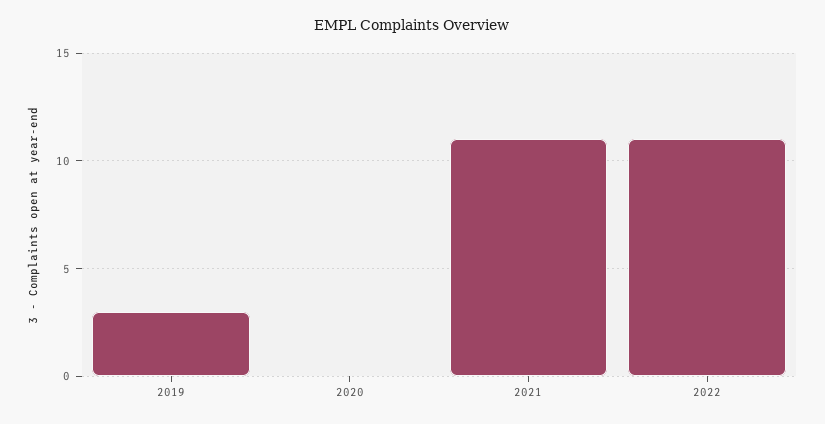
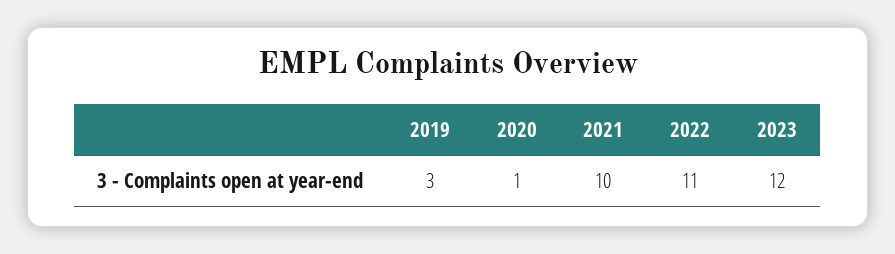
2020: 0 -> 1
2021: 11 -> 10
2023: none -> 12

